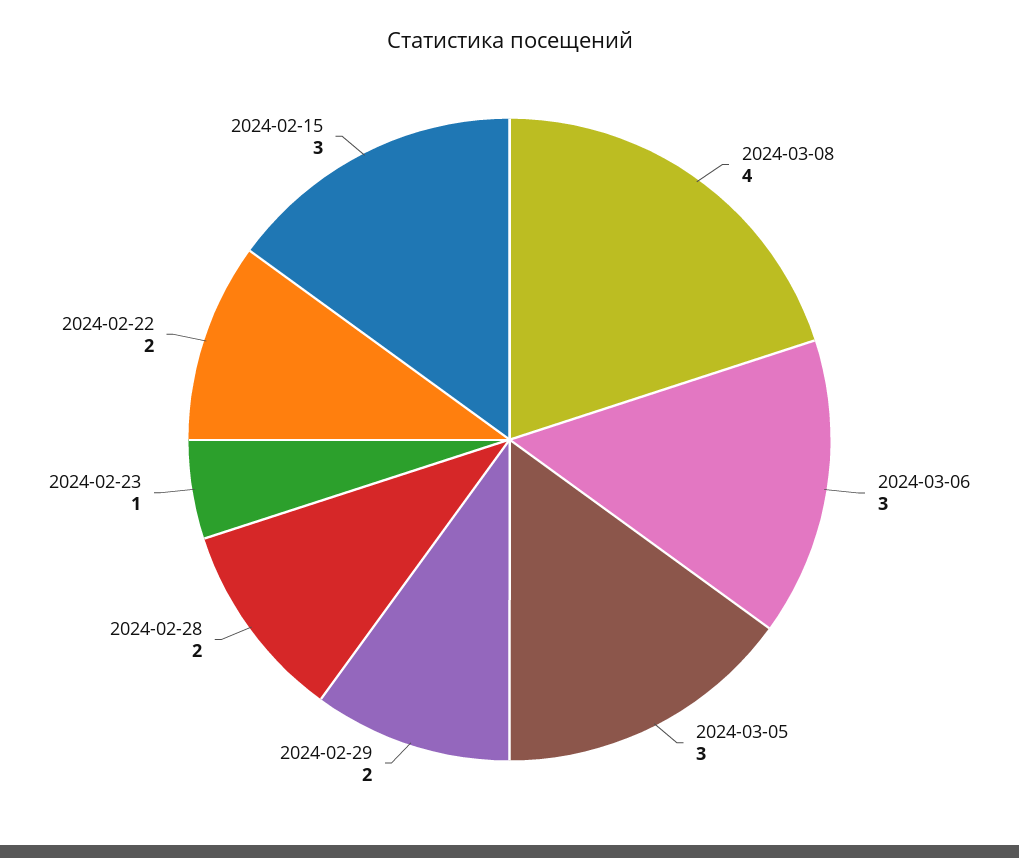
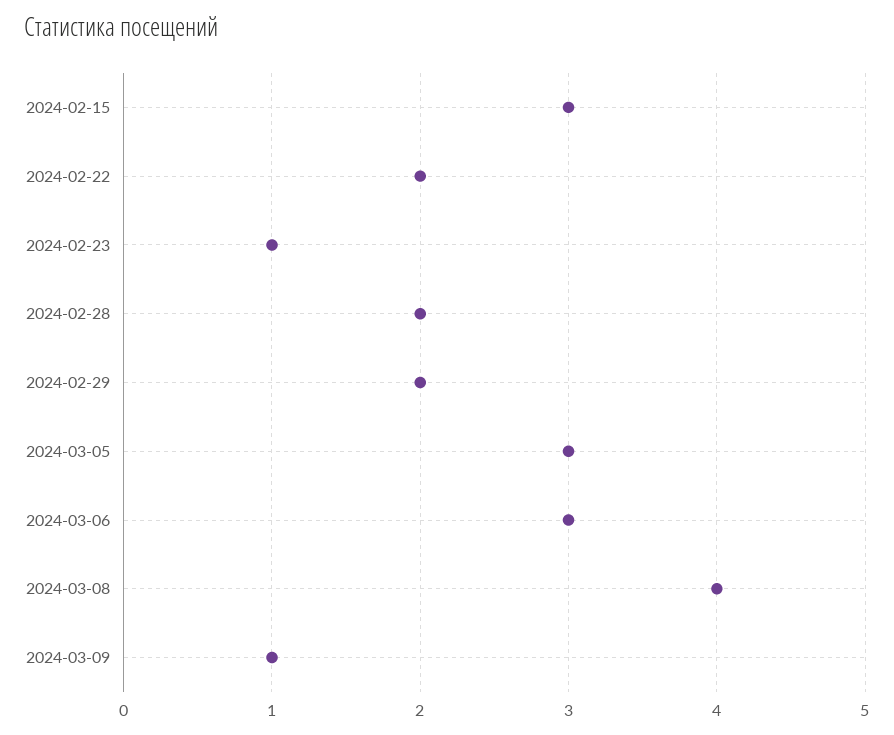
2024-03-09: none -> 1

